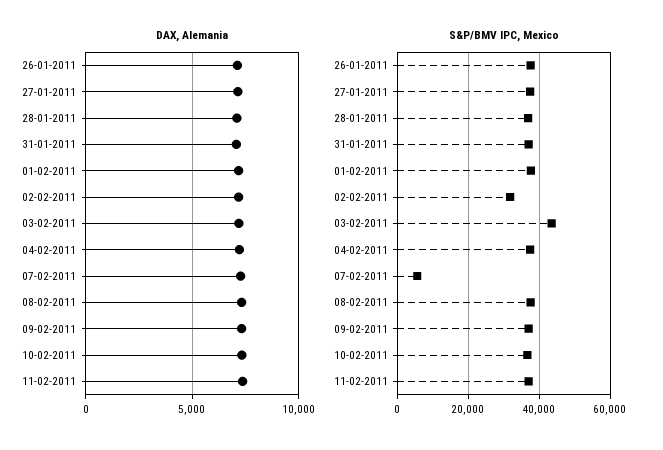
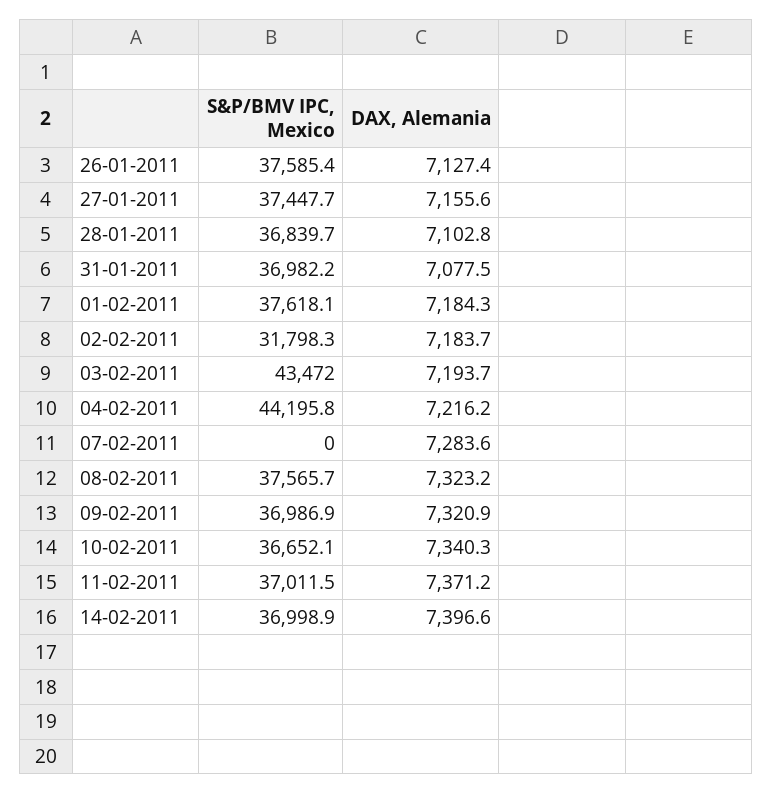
S&P/BMV IPC, Mexico, 04-02-2011: 38000 -> 44195.8
S&P/BMV IPC, Mexico, 07-02-2011: 6000 -> 0
S&P/BMV IPC, Mexico, 14-02-2011: none -> 36998.9
DAX, Alemania, 14-02-2011: none -> 7396.6

